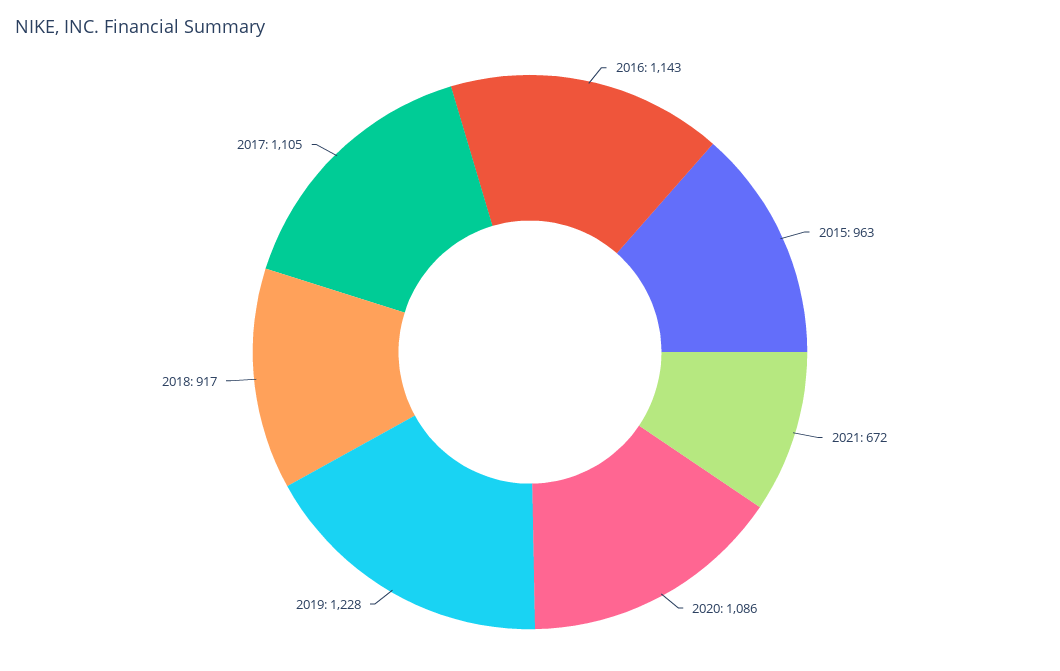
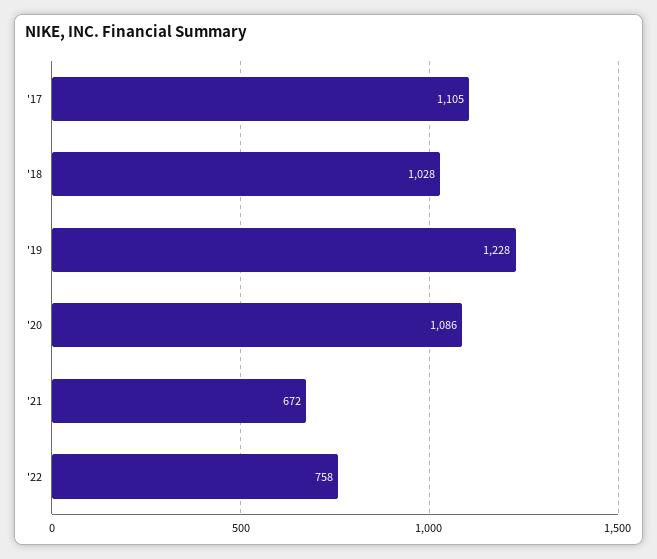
2016: 1143 -> none
2015: 963 -> none
2018: 917 -> 1028
'22: none -> 758

